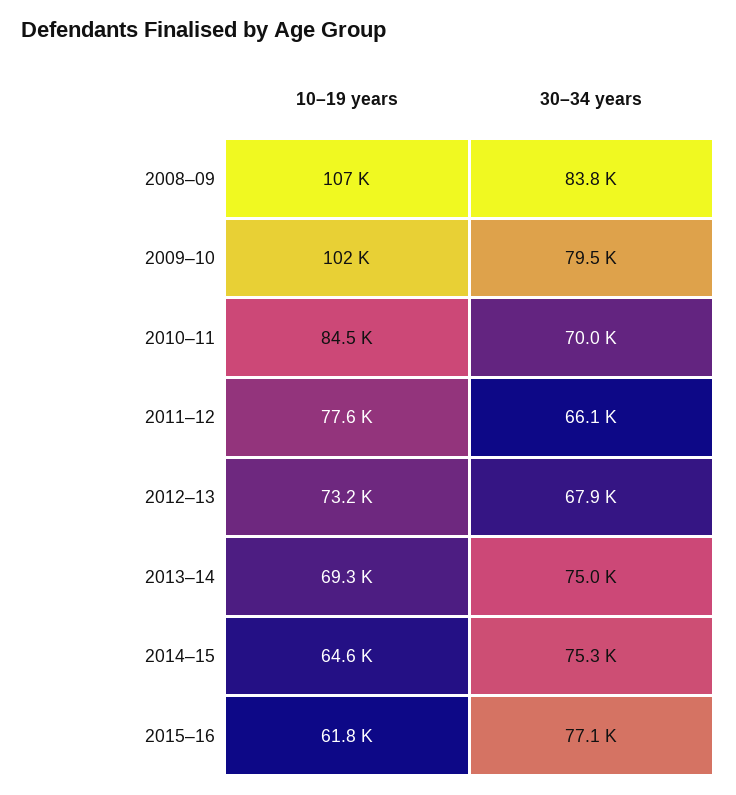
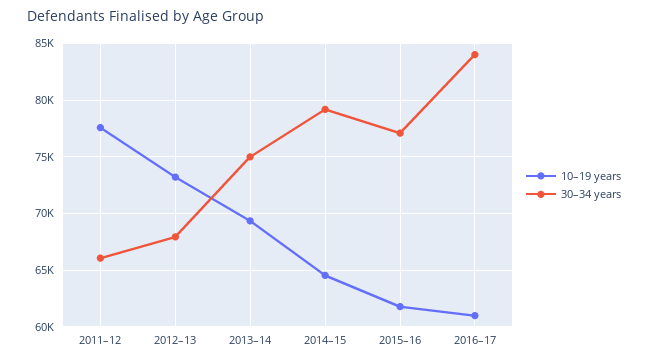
10–19 years, 2008–09: 107000 -> none
30–34 years, 2008–09: 83800 -> none
10–19 years, 2009–10: 102000 -> none
30–34 years, 2009–10: 79500 -> none
10–19 years, 2010–11: 84500 -> none
30–34 years, 2010–11: 70000 -> none
30–34 years, 2014–15: 75300 -> 79000
10–19 years, 2016–17: none -> 61000
30–34 years, 2016–17: none -> 84000

